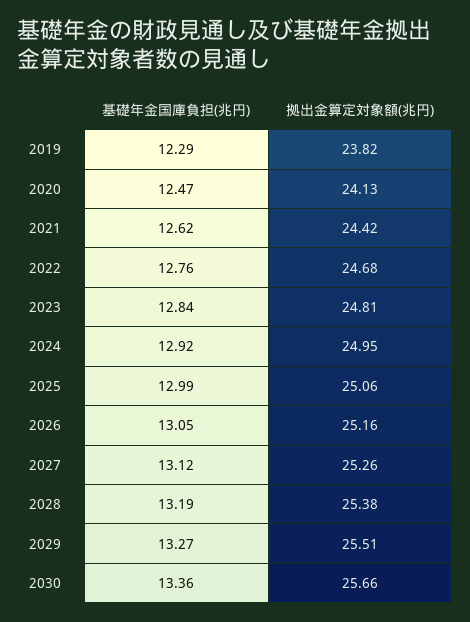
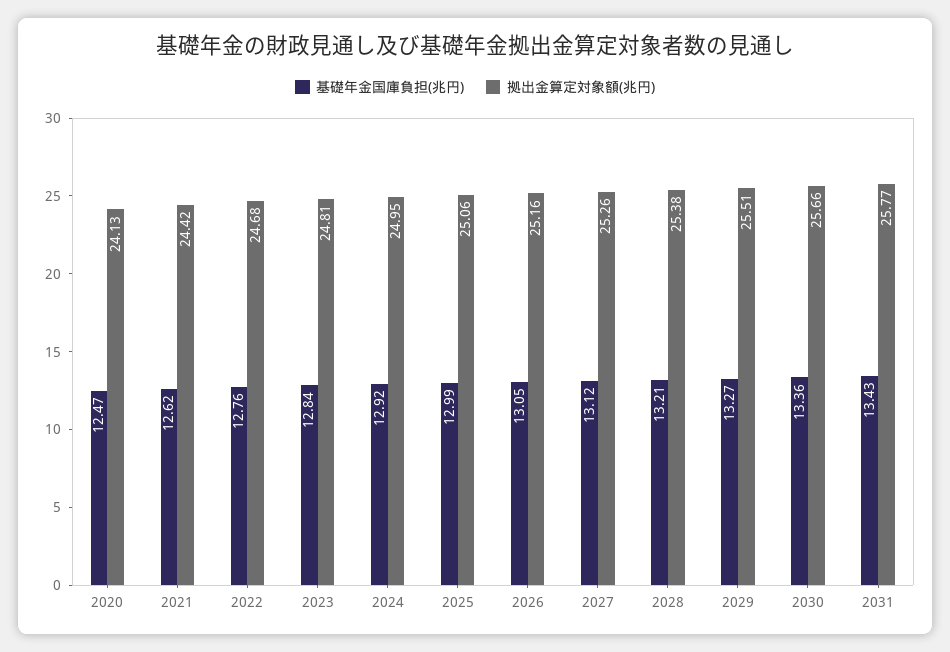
基礎年金国庫負担(兆円), 2019: 12.29 -> none
拠出金算定対象額(兆円), 2019: 23.82 -> none
基礎年金国庫負担(兆円), 2028: 13.19 -> 13.21
基礎年金国庫負担(兆円), 2031: none -> 13.43
拠出金算定対象額(兆円), 2031: none -> 25.77

